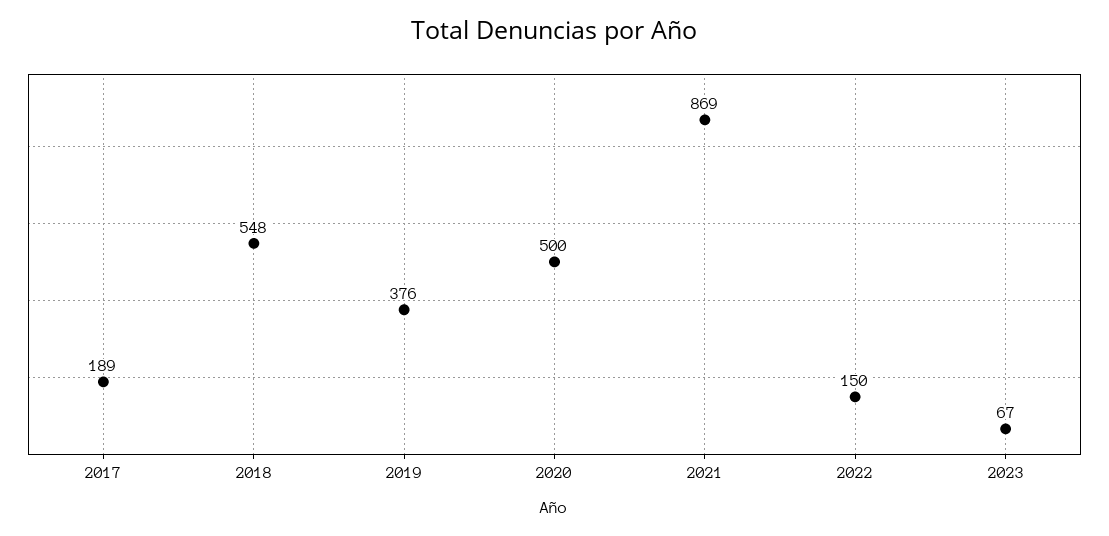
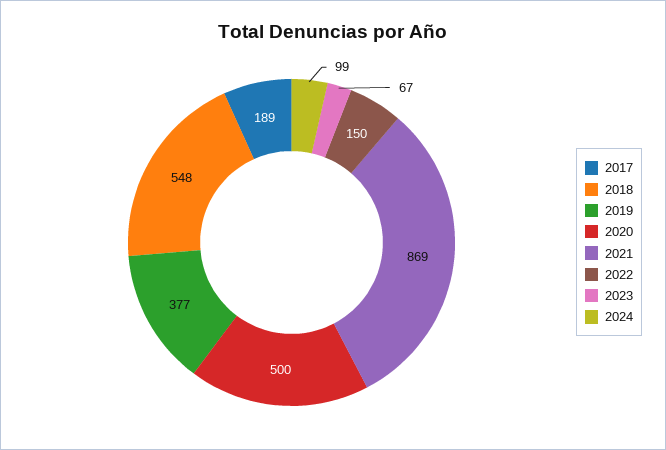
2019: 376 -> 377
2024: none -> 99

